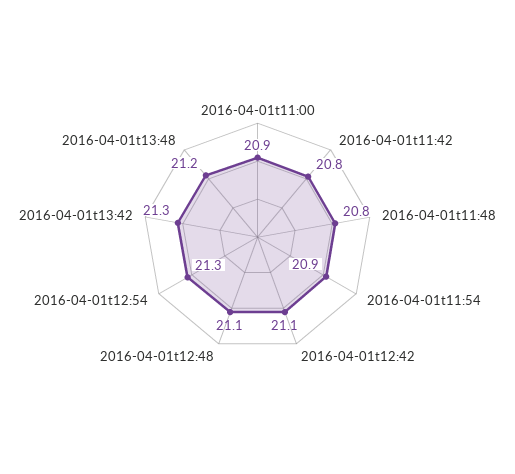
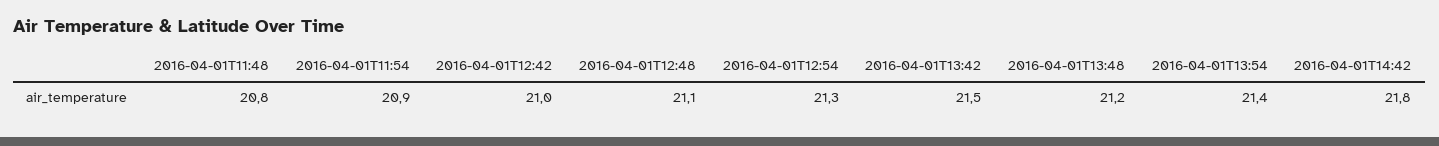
2016-04-01t11:00: 20.9 -> none
2016-04-01t11:42: 20.8 -> none
2016-04-01t12:42: 21.1 -> 21
2016-04-01t13:42: 21.3 -> 21.5
2016-04-01T13:54: none -> 21.4
2016-04-01T14:42: none -> 21.8

